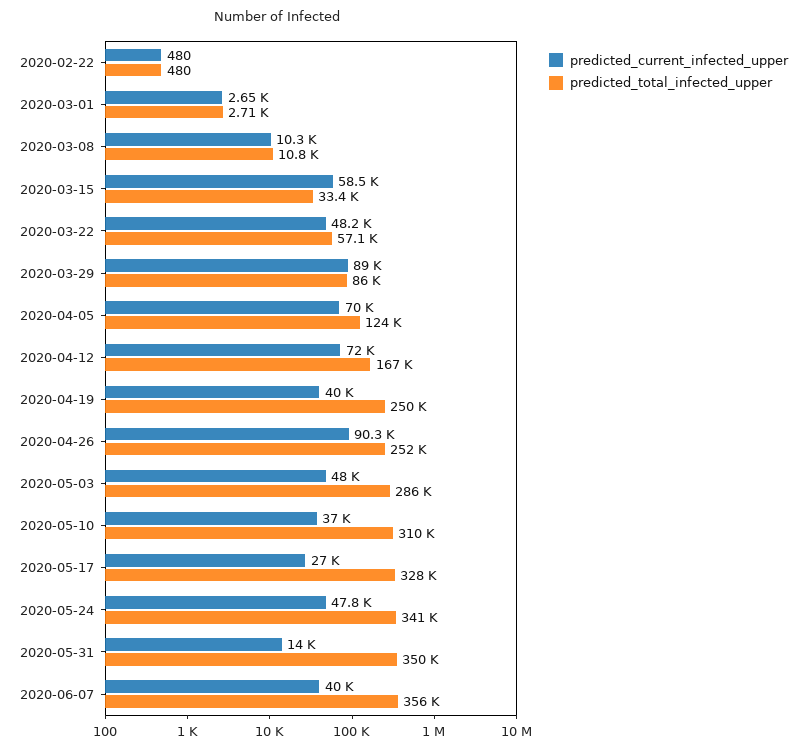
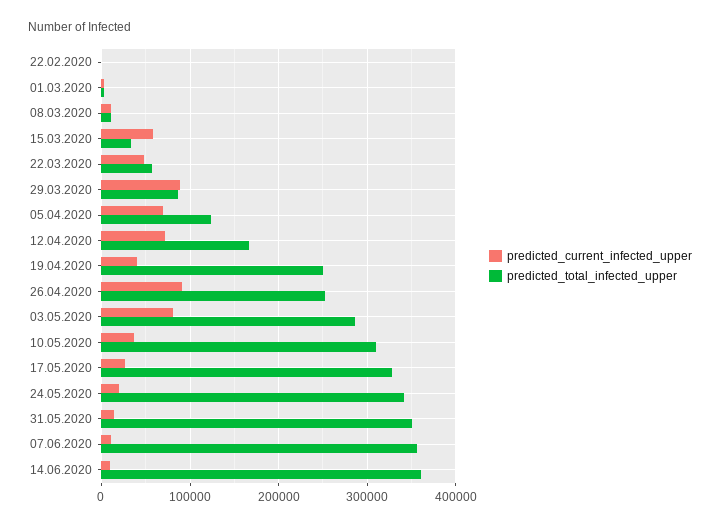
predicted_current_infected_upper, 2020-05-03: 48000 -> 80000
predicted_current_infected_upper, 2020-05-24: 47800 -> 20000
predicted_current_infected_upper, 2020-06-07: 40000 -> 10000
predicted_current_infected_upper, 14.06.2020: none -> 10000
predicted_total_infected_upper, 14.06.2020: none -> 360000

